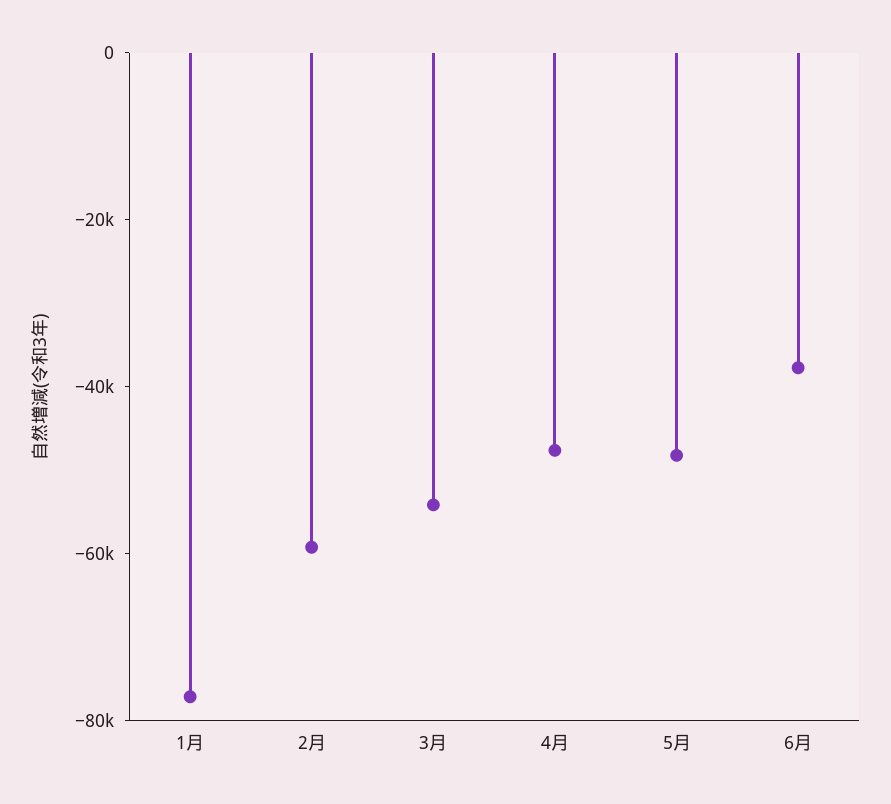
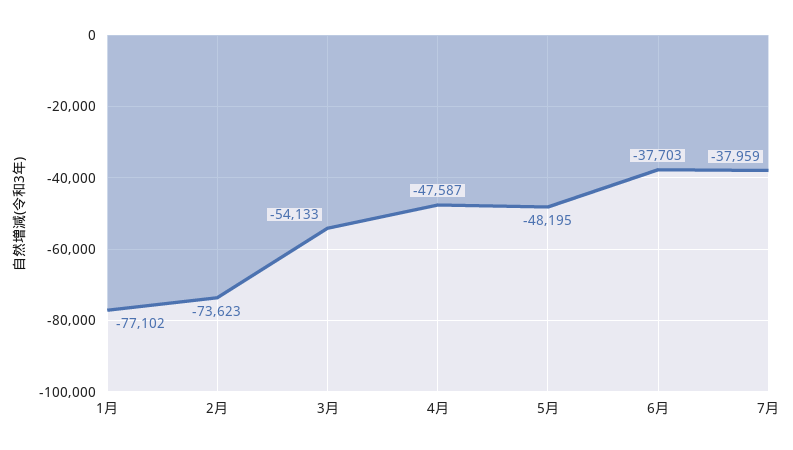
2月: -60000 -> -73623
7月: none -> -37959

